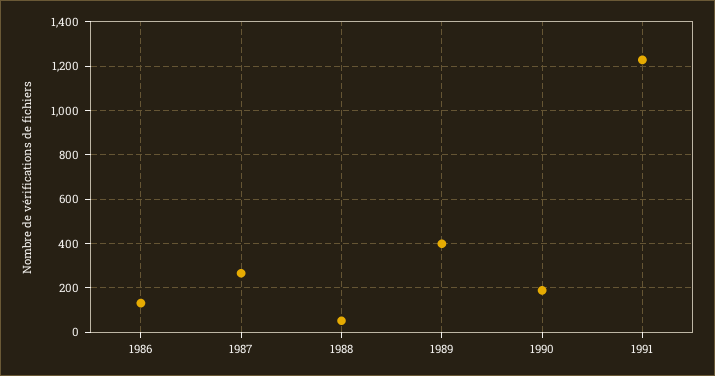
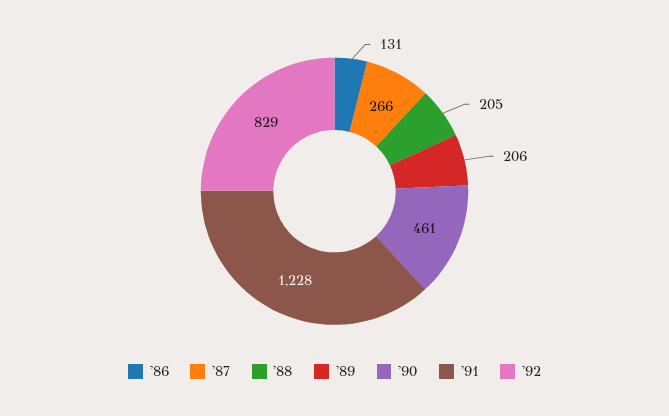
1988: 50 -> 205
1989: 400 -> 206
1990: 200 -> 461
'92: none -> 829

